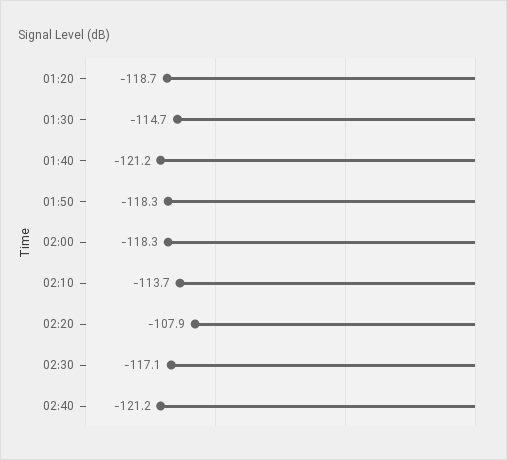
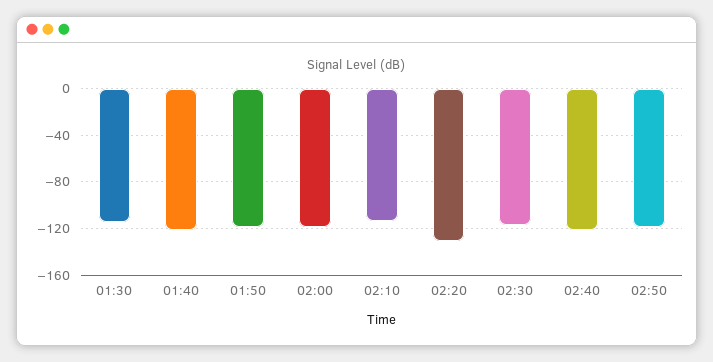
01:20: -118.7 -> none
02:20: -107.9 -> -130
02:50: none -> -120

